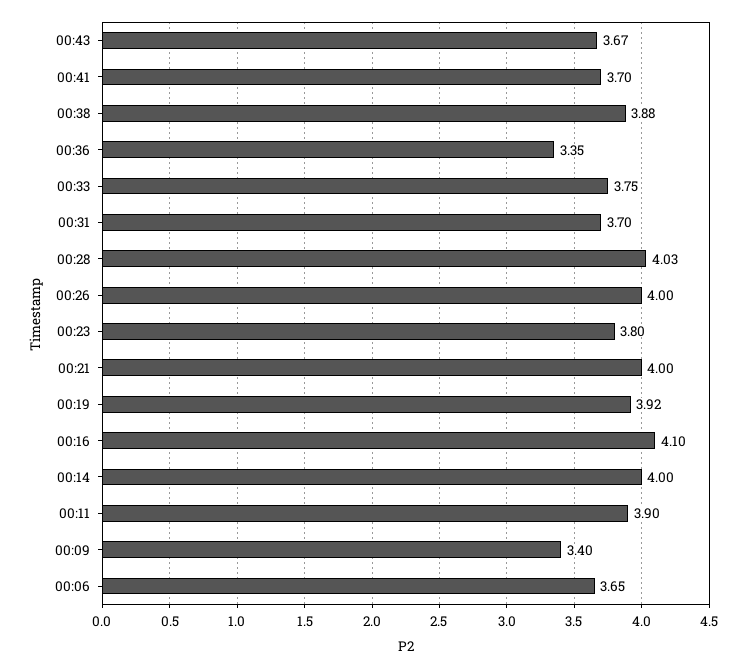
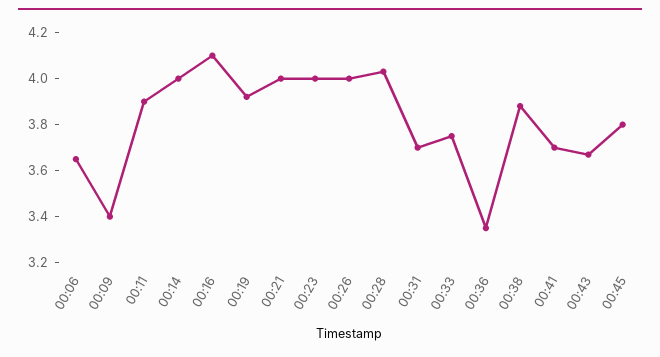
00:23: 3.8 -> 4
00:45: none -> 3.8

